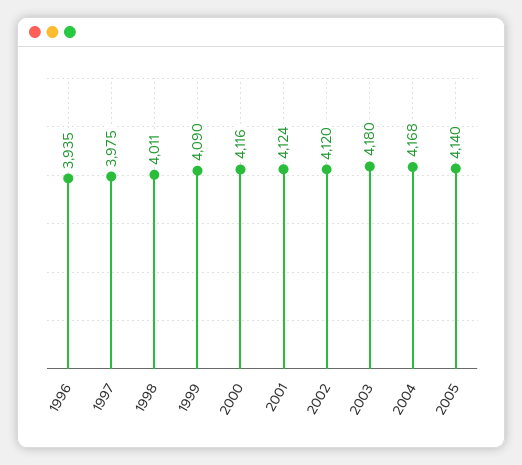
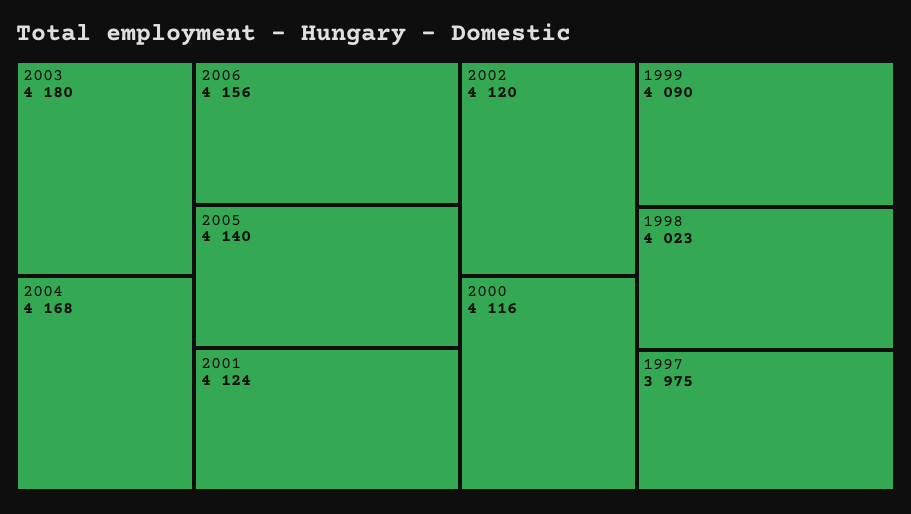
1996: 3935 -> none
1998: 4011 -> 4023
2006: none -> 4156

